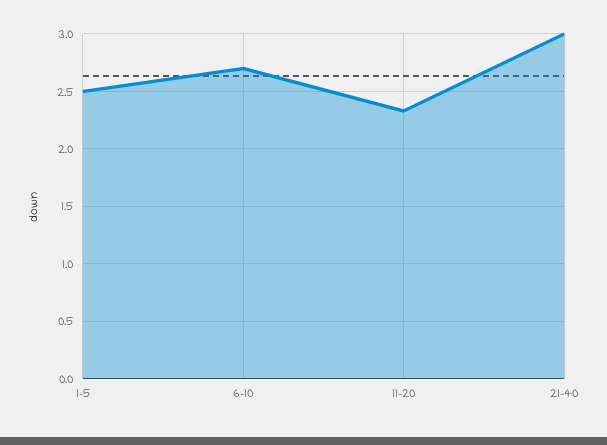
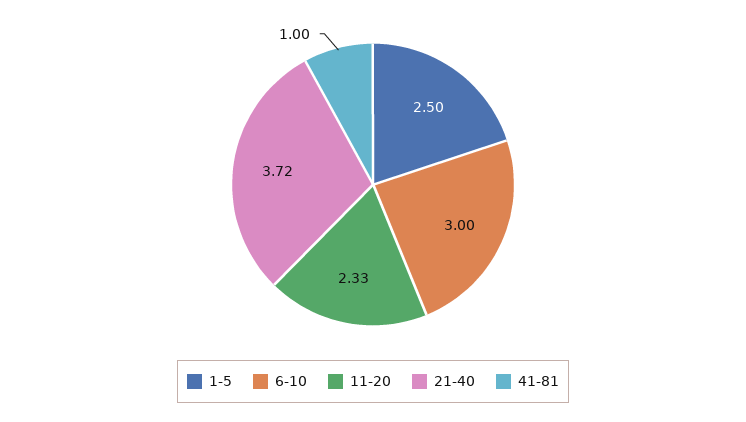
6-10: 2.7 -> 3
21-40: 3 -> 3.72
41-81: none -> 1

